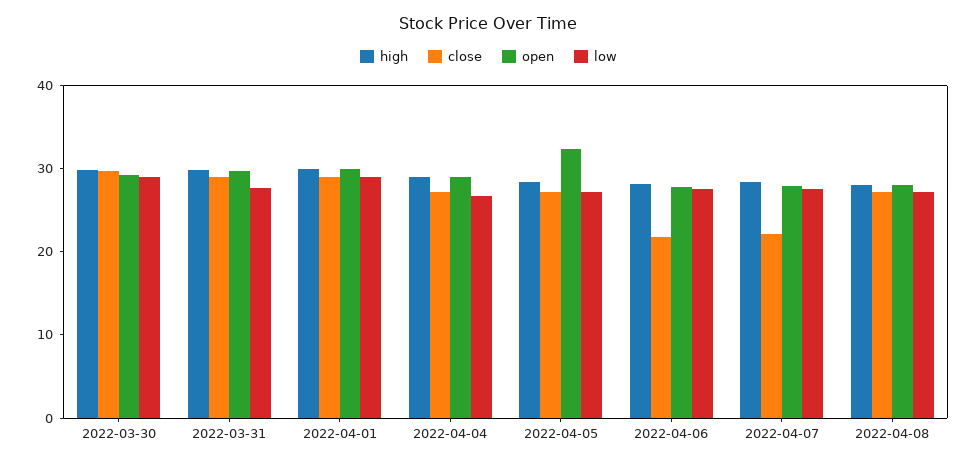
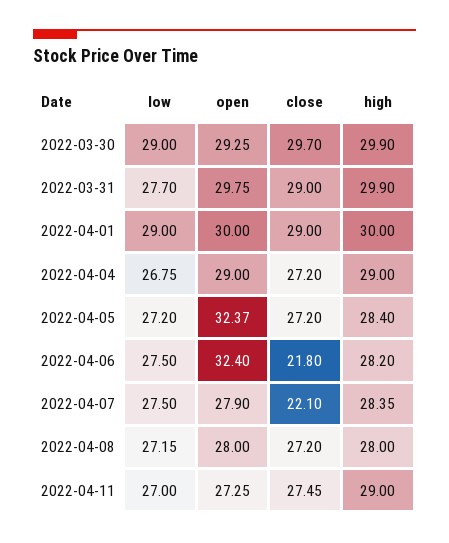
open, 2022-04-06: 28 -> 32.4
low, 2022-04-11: none -> 27
open, 2022-04-11: none -> 27.25
close, 2022-04-11: none -> 27.45
high, 2022-04-11: none -> 29

